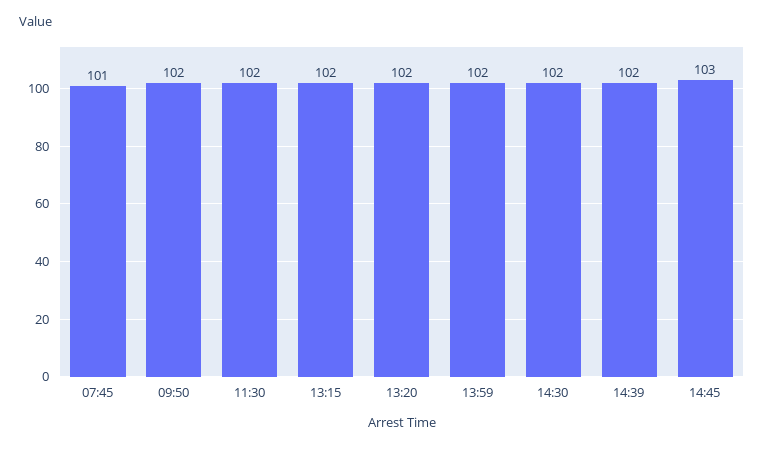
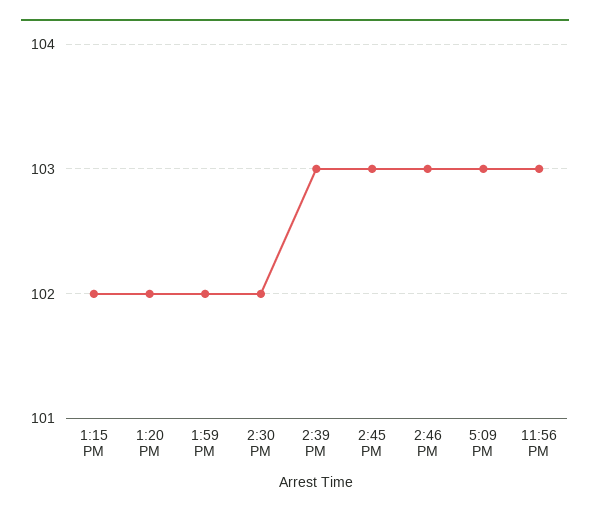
07:45: 101 -> none
09:50: 102 -> none
11:30: 102 -> none
14:39: 102 -> 103
2:46 PM: none -> 103
5:09 PM: none -> 103
11:56 PM: none -> 103

